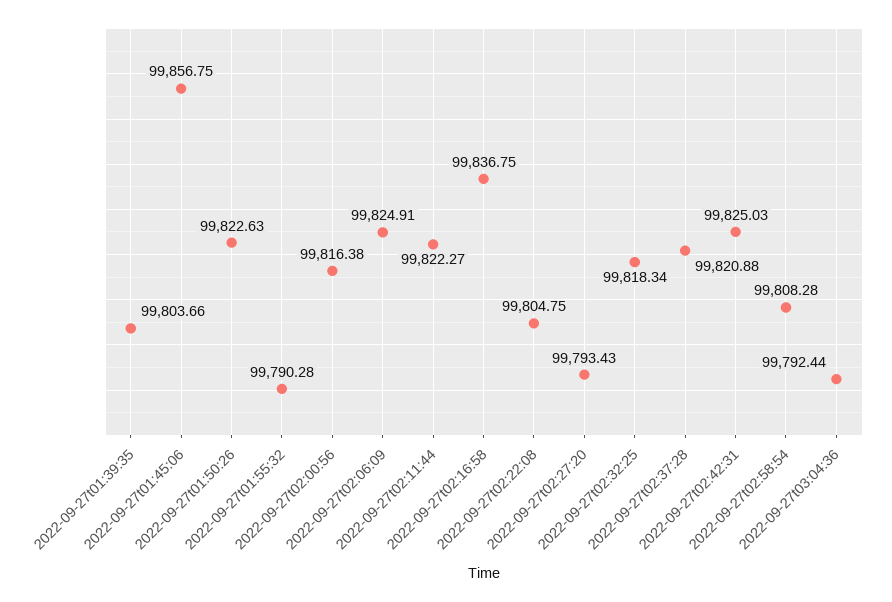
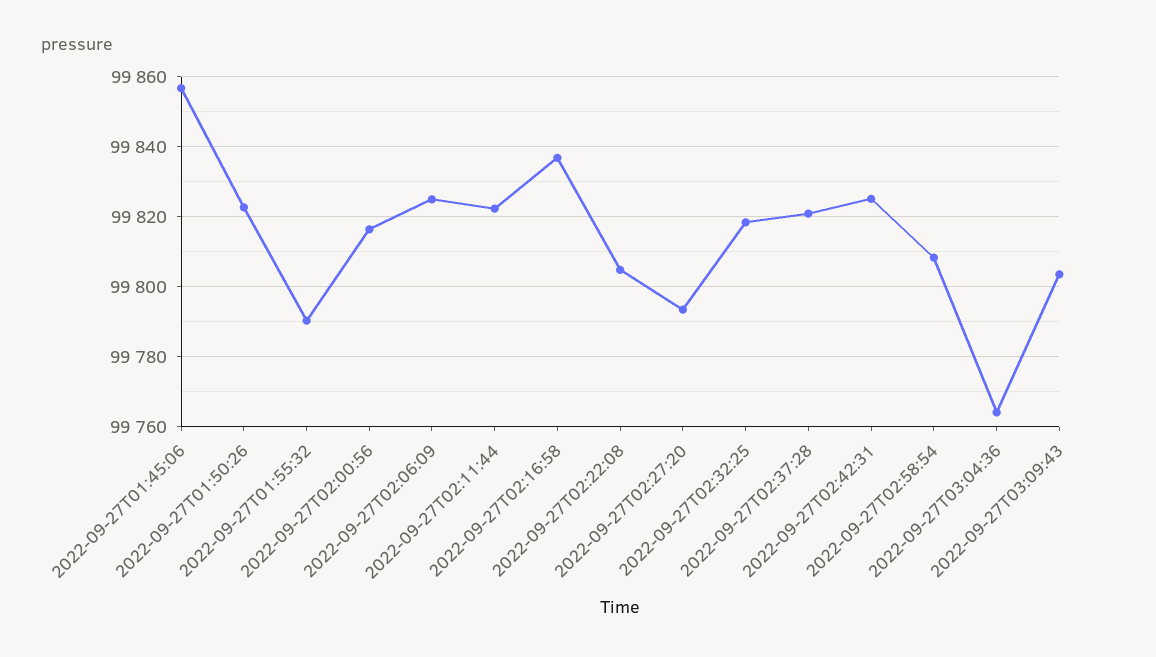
2022-09-27t01:39:35: 99803.66 -> none
2022-09-27t03:04:36: 99792.44 -> 99764
2022-09-27T03:09:43: none -> 99804

